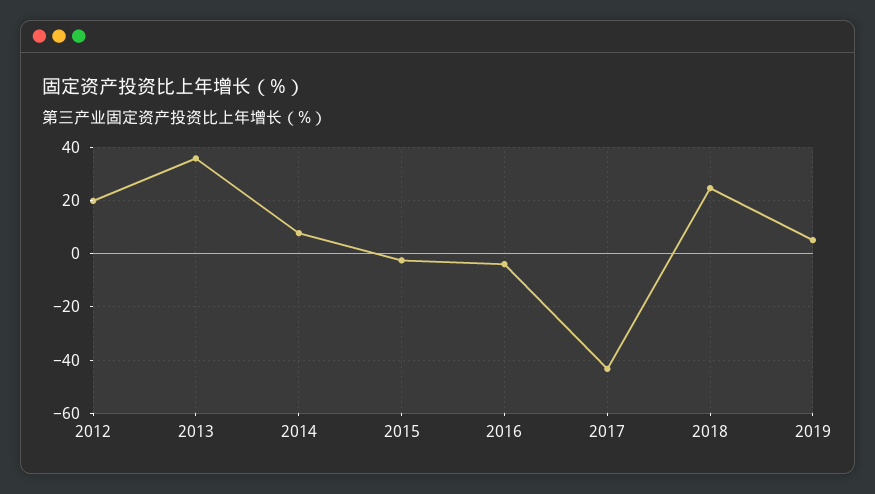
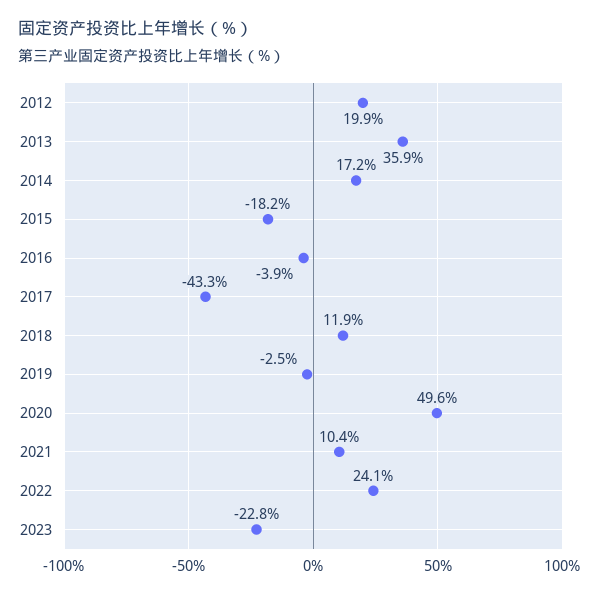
2014: 7.5 -> 17.2
2015: -2.5 -> -18.2
2018: 25 -> 11.9
2019: 5 -> -2.5
2020: none -> 49.6
2021: none -> 10.4
2022: none -> 24.1
2023: none -> -22.8

